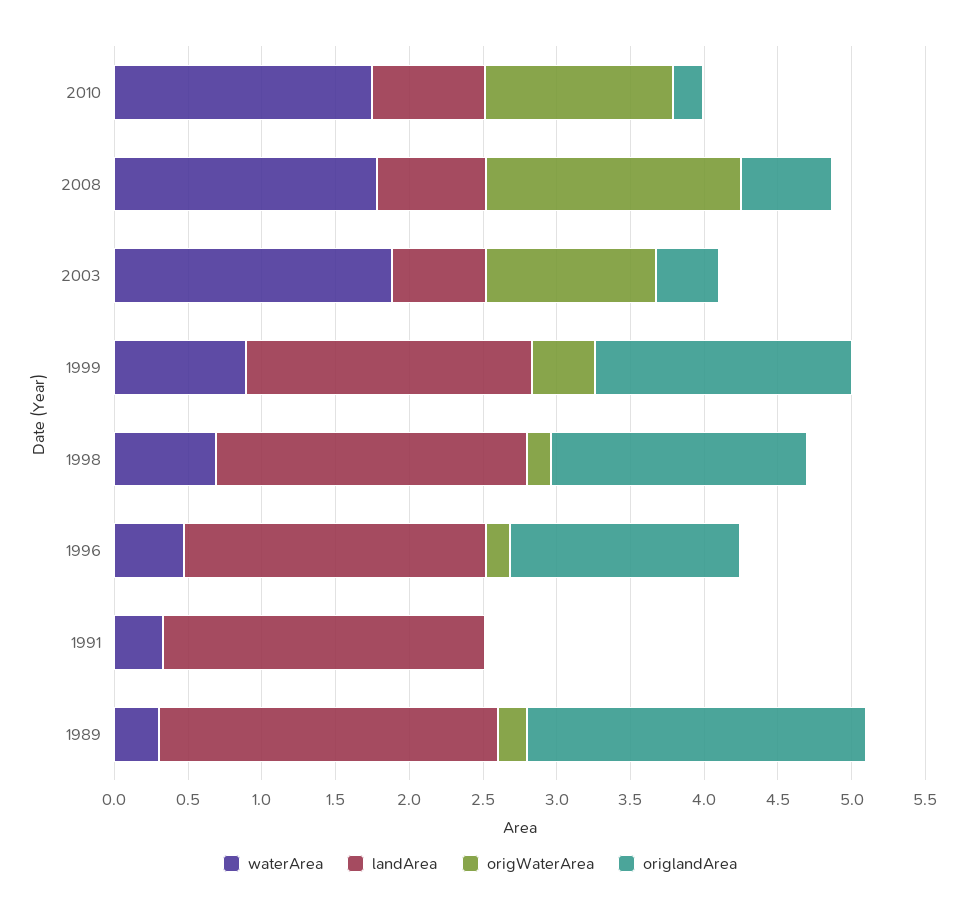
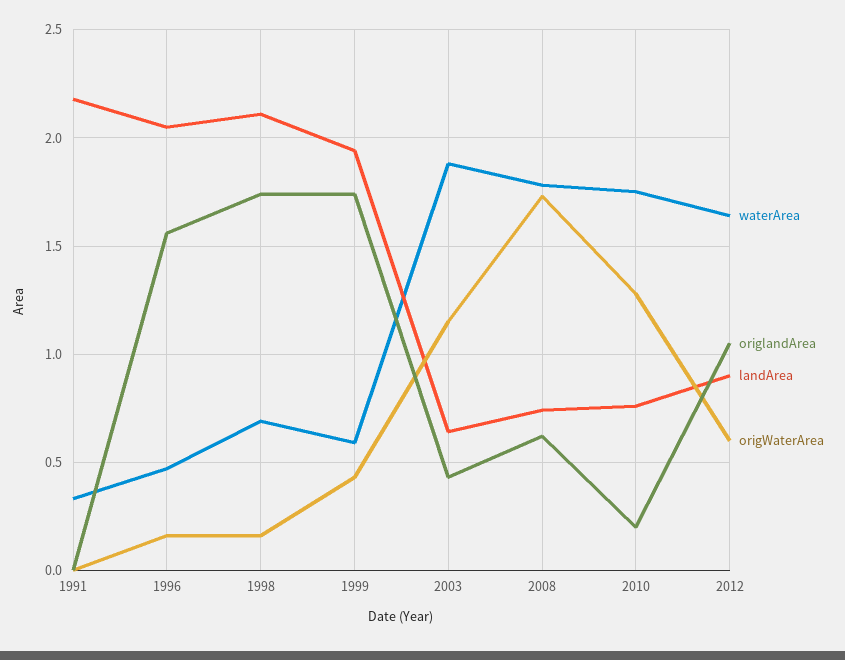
waterArea, 1999: 0.9 -> 0.6
waterArea, 1989: 0.3 -> none
landArea, 1989: 2.3 -> none
origWaterArea, 1989: 0.2 -> none
origlandArea, 1989: 2.3 -> none
waterArea, 2012: none -> 1.65
origlandArea, 2012: none -> 1.05
landArea, 2012: none -> 0.9
origWaterArea, 2012: none -> 0.6

